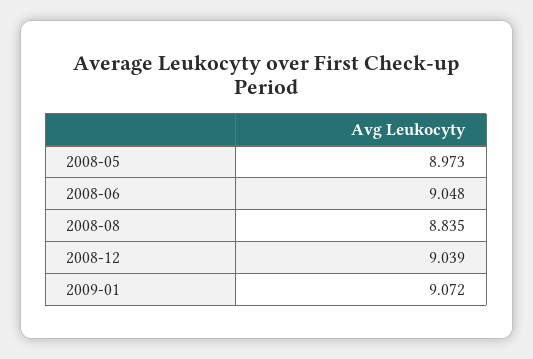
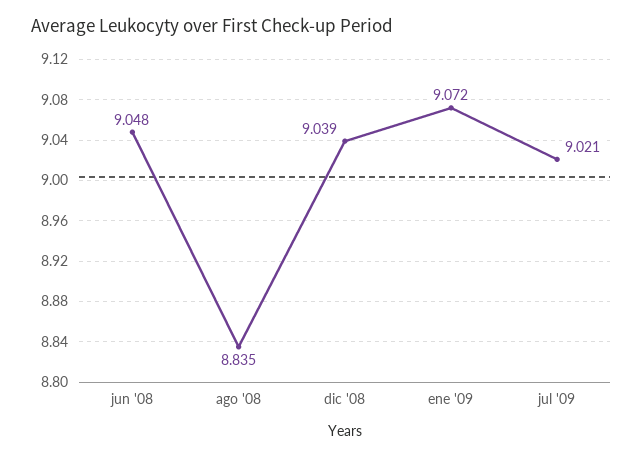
2008-05: 8.973 -> none
jul '09: none -> 9.021

